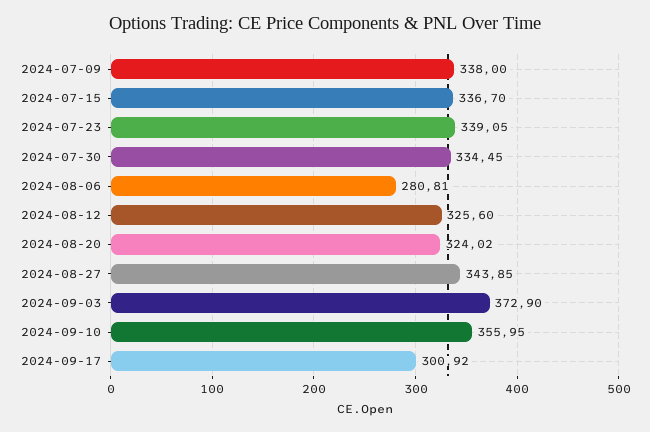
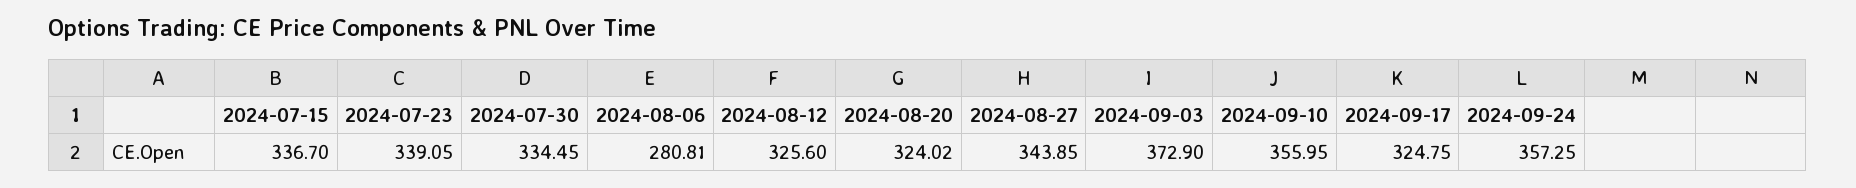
2024-07-09: 338 -> none
2024-09-17: 300.92 -> 324.75
2024-09-24: none -> 357.25

